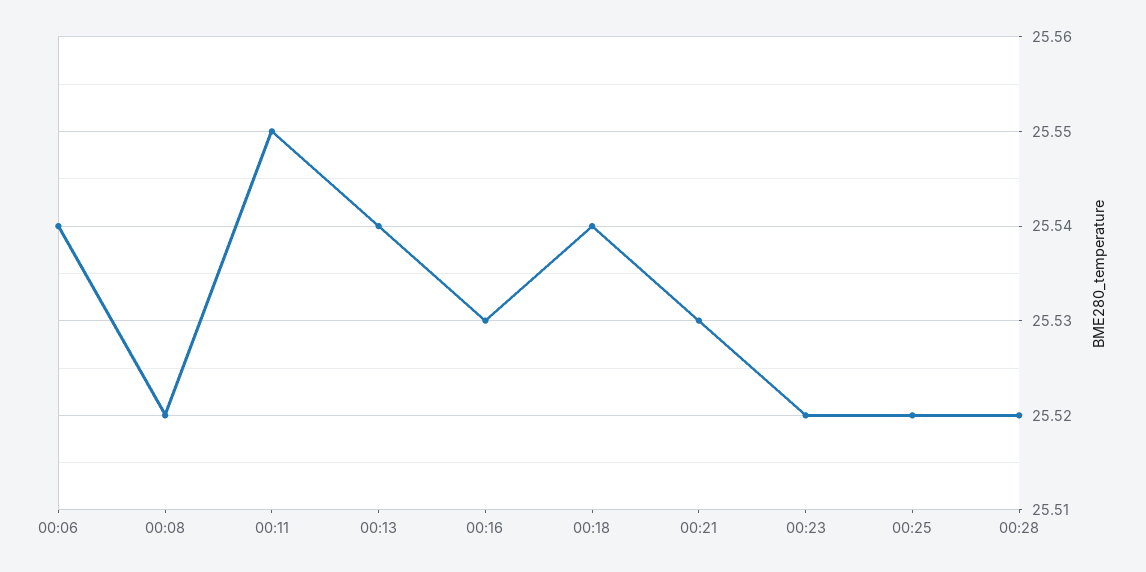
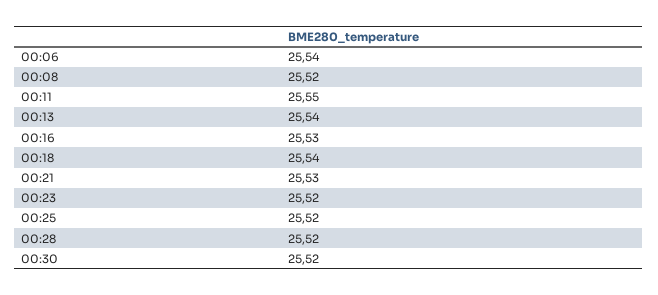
00:30: none -> 25.52

